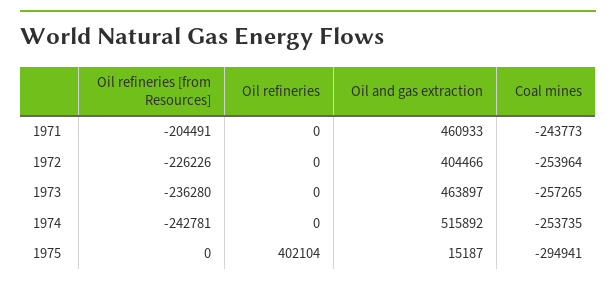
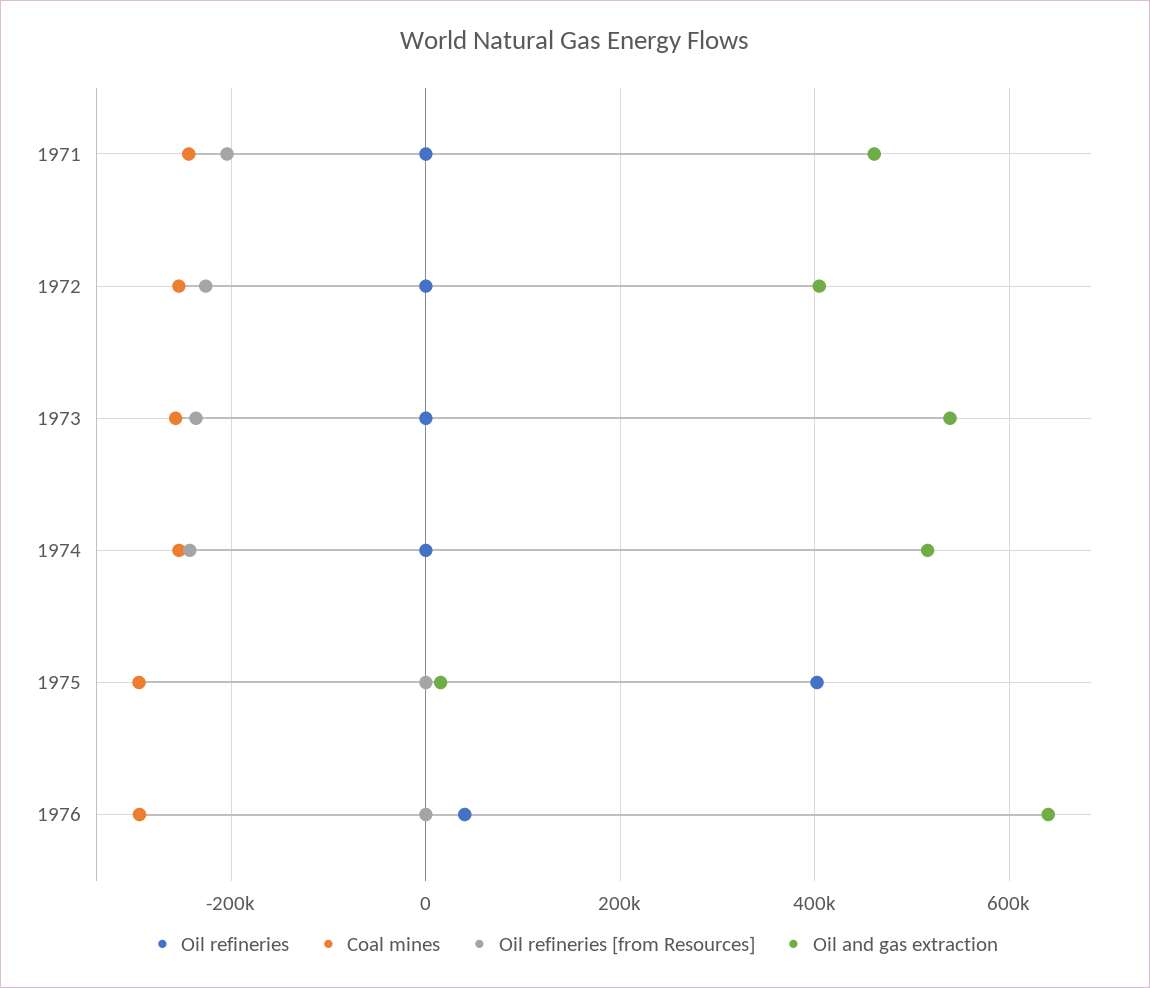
Oil and gas extraction, 1973: 463897 -> 540000
Oil refineries, 1976: none -> 40000
Coal mines, 1976: none -> -300000
Oil refineries [from Resources], 1976: none -> 0
Oil and gas extraction, 1976: none -> 640000

